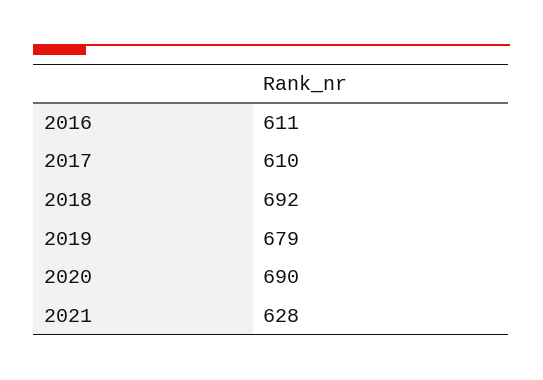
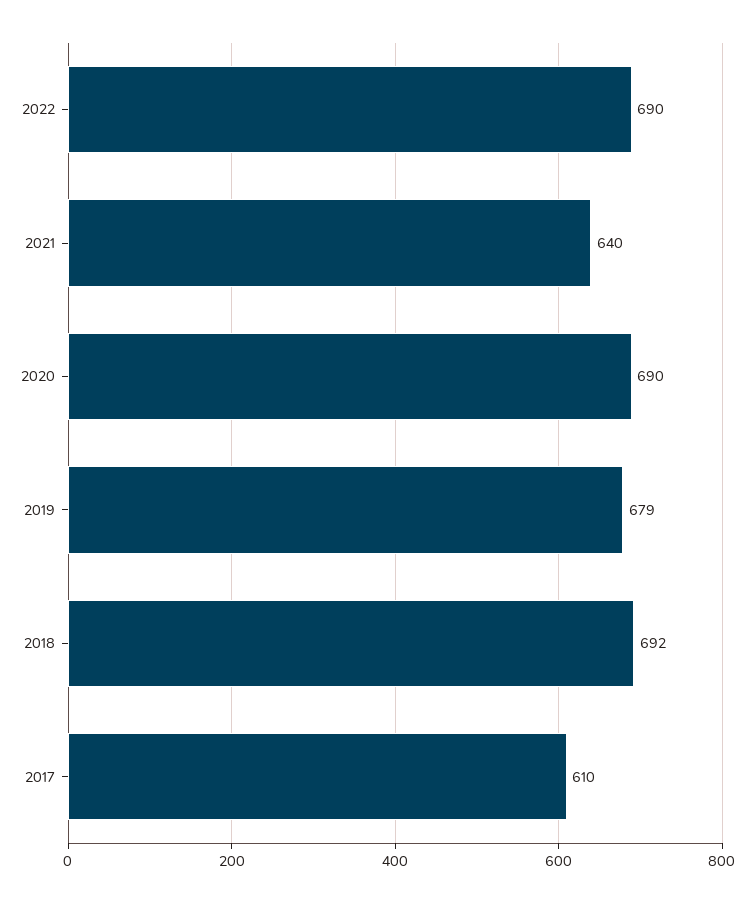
2016: 611 -> none
2021: 628 -> 640
2022: none -> 690

